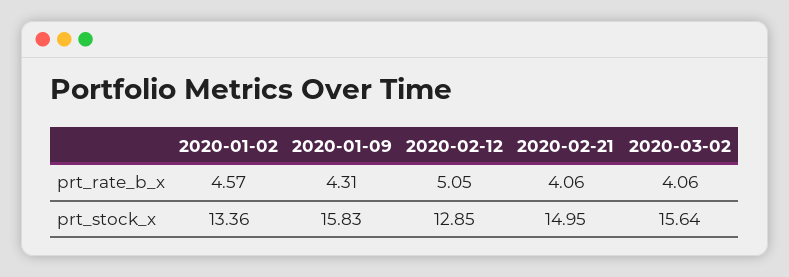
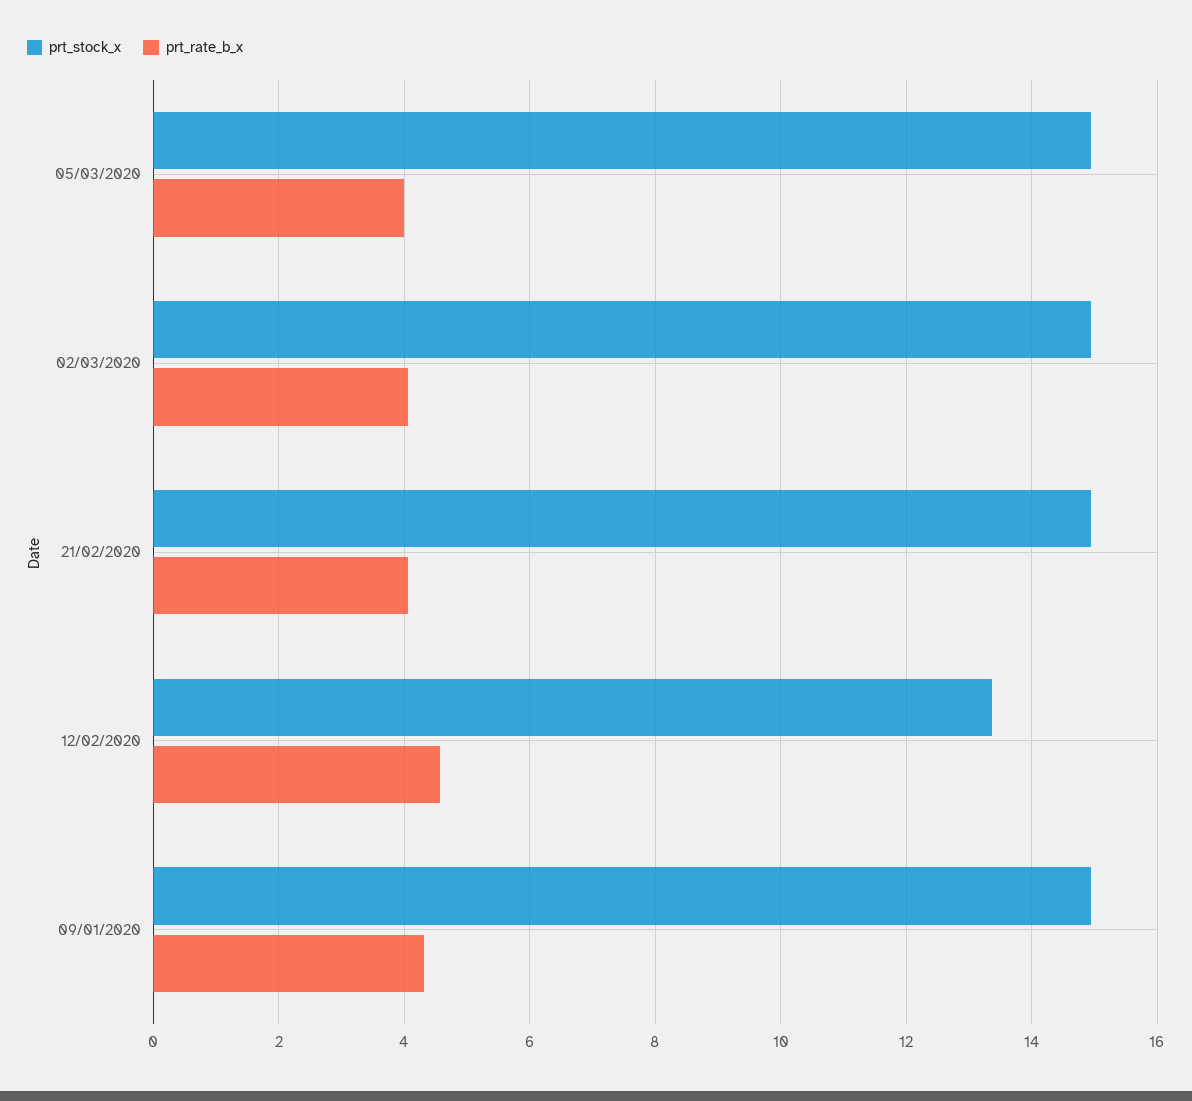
prt_rate_b_x, 2020-01-02: 4.57 -> none
prt_rate_b_x, 2020-02-12: 5.05 -> 4.6
prt_stock_x, 2020-01-02: 13.36 -> none
prt_stock_x, 2020-01-09: 15.83 -> 15
prt_stock_x, 2020-02-12: 12.85 -> 13.4
prt_stock_x, 2020-03-02: 15.64 -> 15
prt_stock_x, 05/03/2020: none -> 15
prt_rate_b_x, 05/03/2020: none -> 4

